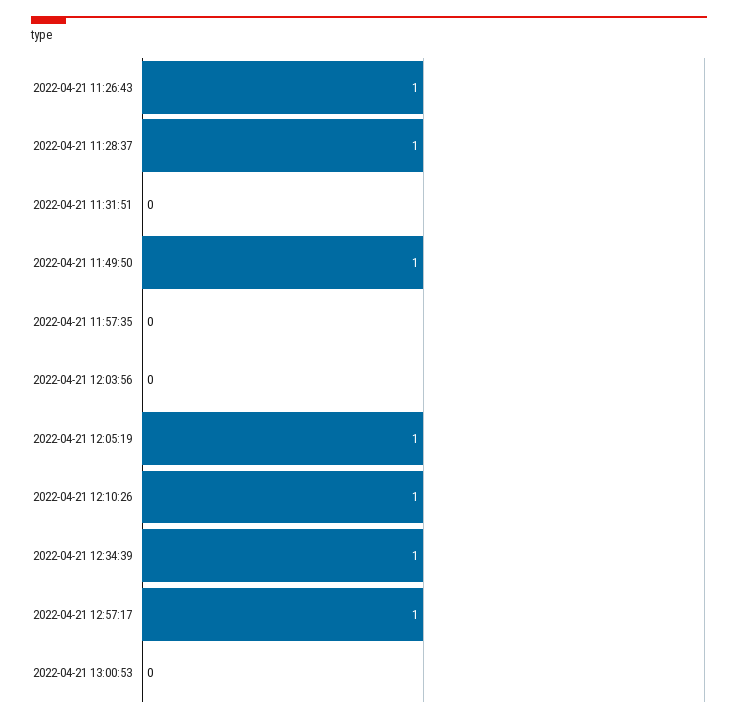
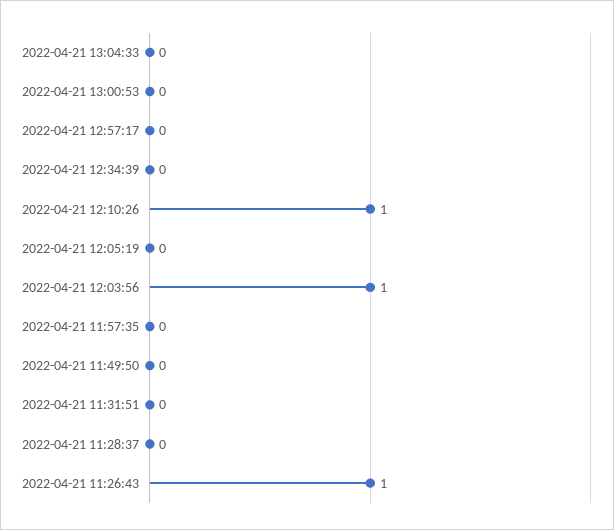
2022-04-21 11:28:37: 1 -> 0
2022-04-21 11:49:50: 1 -> 0
2022-04-21 12:03:56: 0 -> 1
2022-04-21 12:05:19: 1 -> 0
2022-04-21 12:34:39: 1 -> 0
2022-04-21 12:57:17: 1 -> 0
2022-04-21 13:04:33: none -> 0

